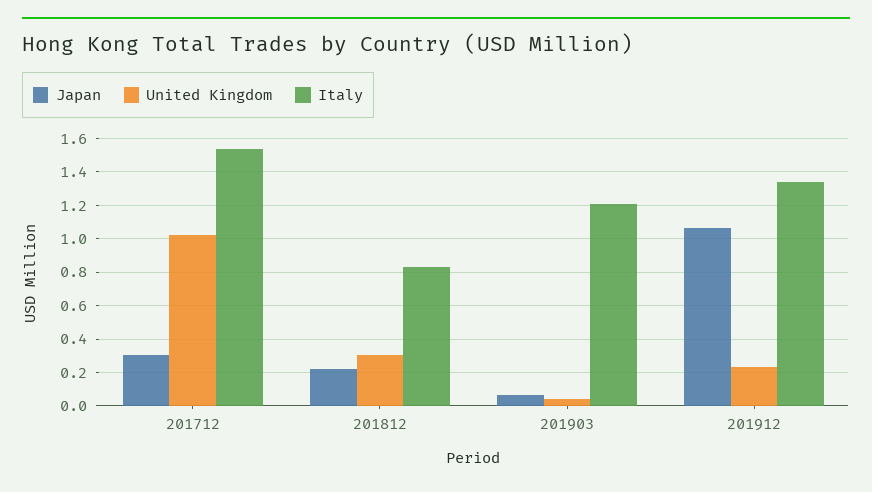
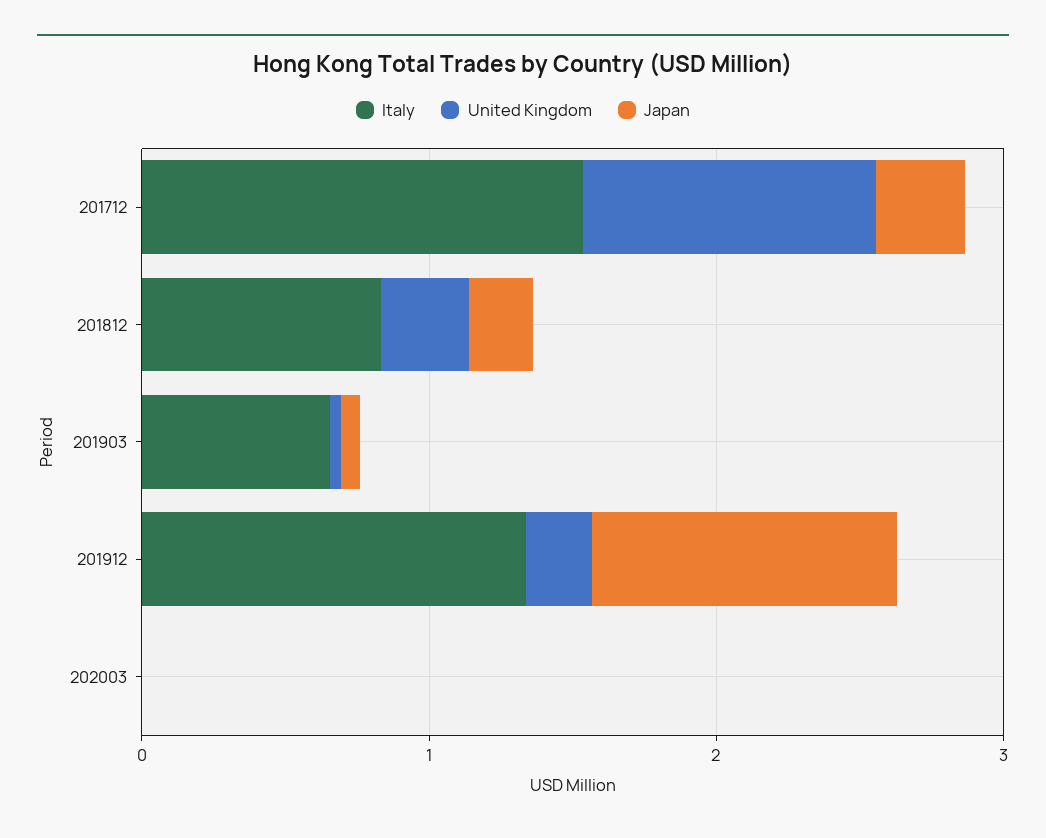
Italy, 201903: 1.2 -> 0.6
Italy, 202003: none -> 0
United Kingdom, 202003: none -> 0
Japan, 202003: none -> 0

